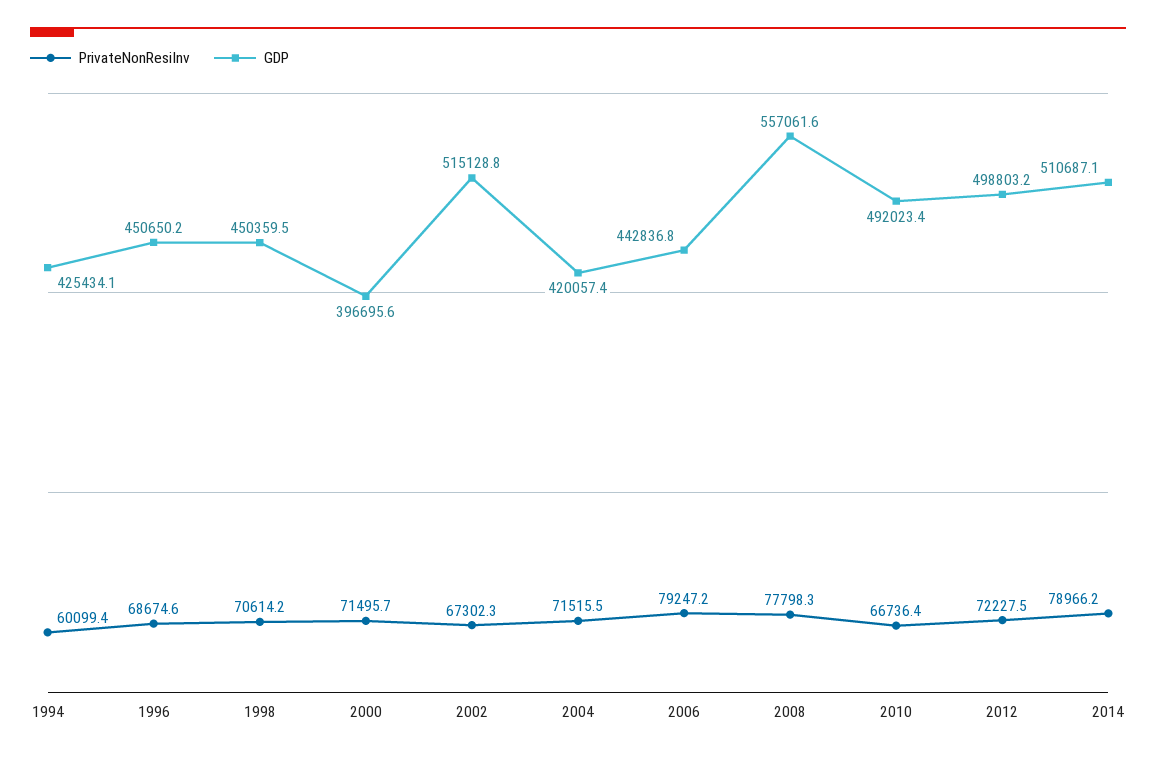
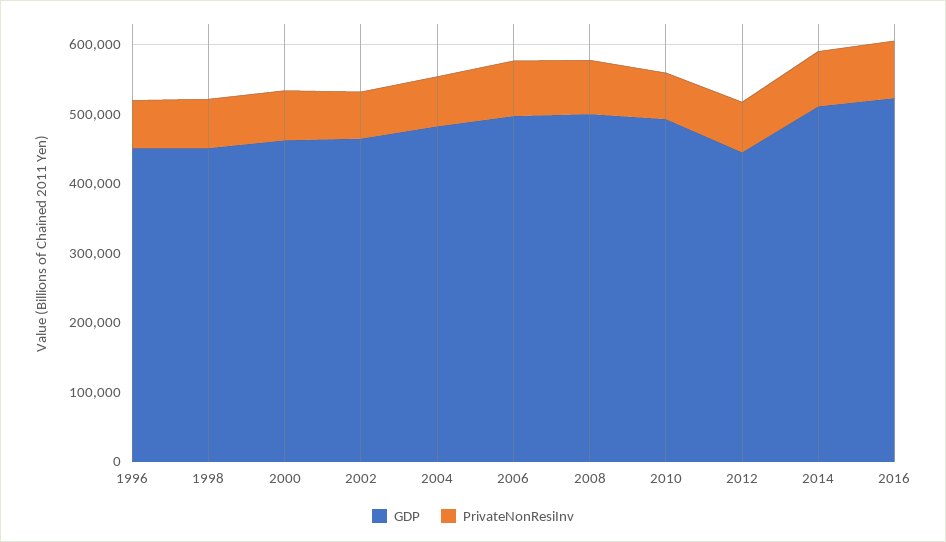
PrivateNonResiInv, 1994: 60099.4 -> none
GDP, 1994: 425434.1 -> none
GDP, 2000: 396695.6 -> 460000
GDP, 2002: 515128.8 -> 460000
GDP, 2004: 420057.4 -> 480000
GDP, 2006: 442836.8 -> 500000
GDP, 2008: 557061.6 -> 500000
GDP, 2012: 498803.2 -> 440000
GDP, 2016: none -> 520000
PrivateNonResiInv, 2016: none -> 80000

